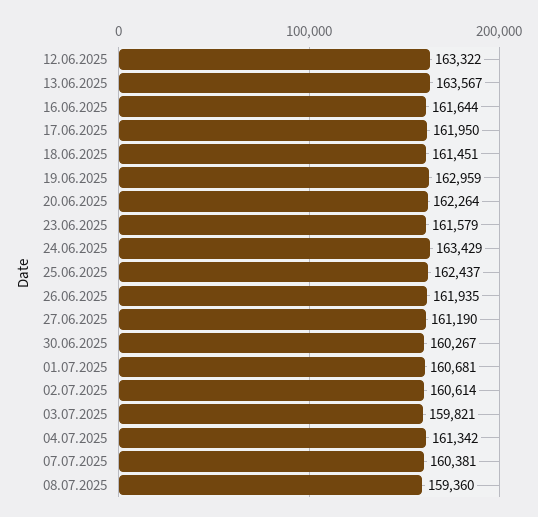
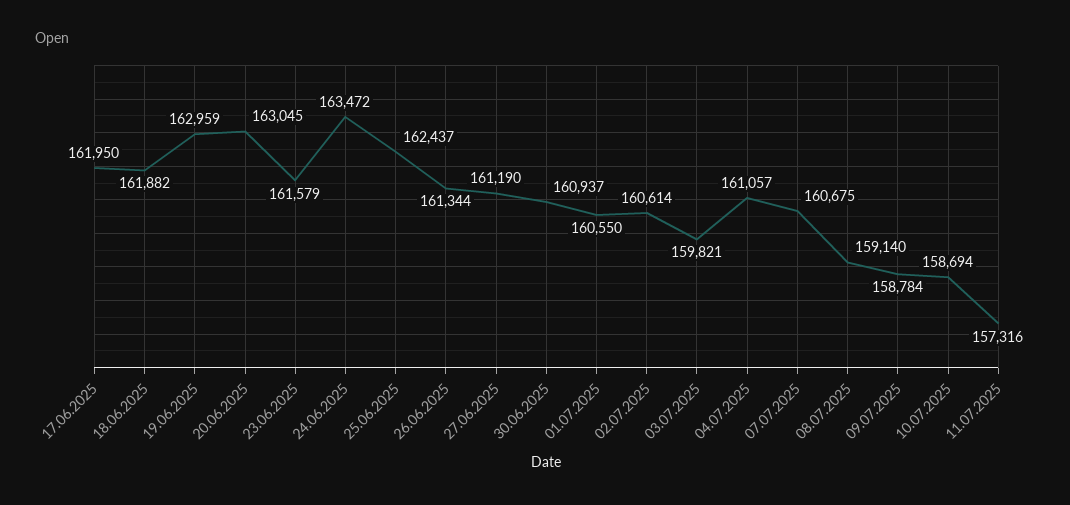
12.06.2025: 163322 -> none
13.06.2025: 163567 -> none
16.06.2025: 161644 -> none
18.06.2025: 161451 -> 161882
20.06.2025: 162264 -> 163045
24.06.2025: 163429 -> 163472
26.06.2025: 161935 -> 161344
30.06.2025: 160267 -> 160937
01.07.2025: 160681 -> 160550
04.07.2025: 161342 -> 161057
07.07.2025: 160381 -> 160675
08.07.2025: 159360 -> 159140
09.07.2025: none -> 158784
10.07.2025: none -> 158694
11.07.2025: none -> 157316

